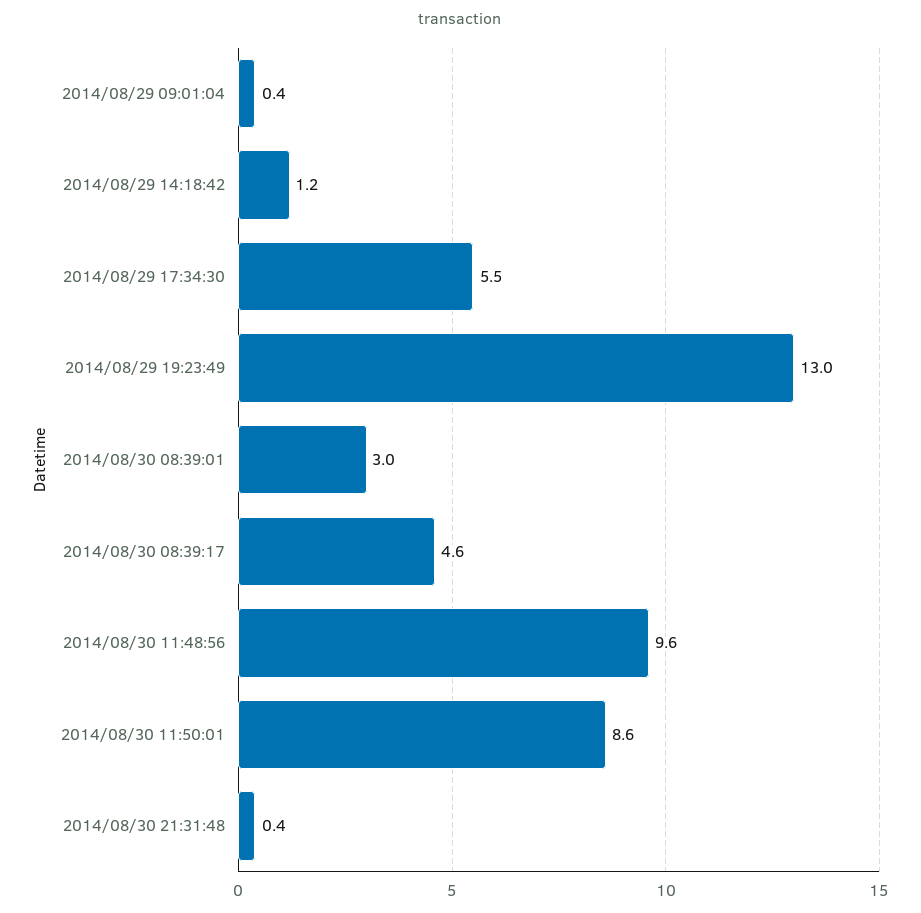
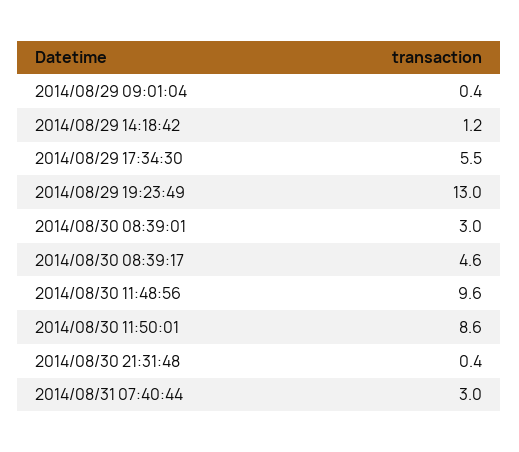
2014/08/31 07:40:44: none -> 3

